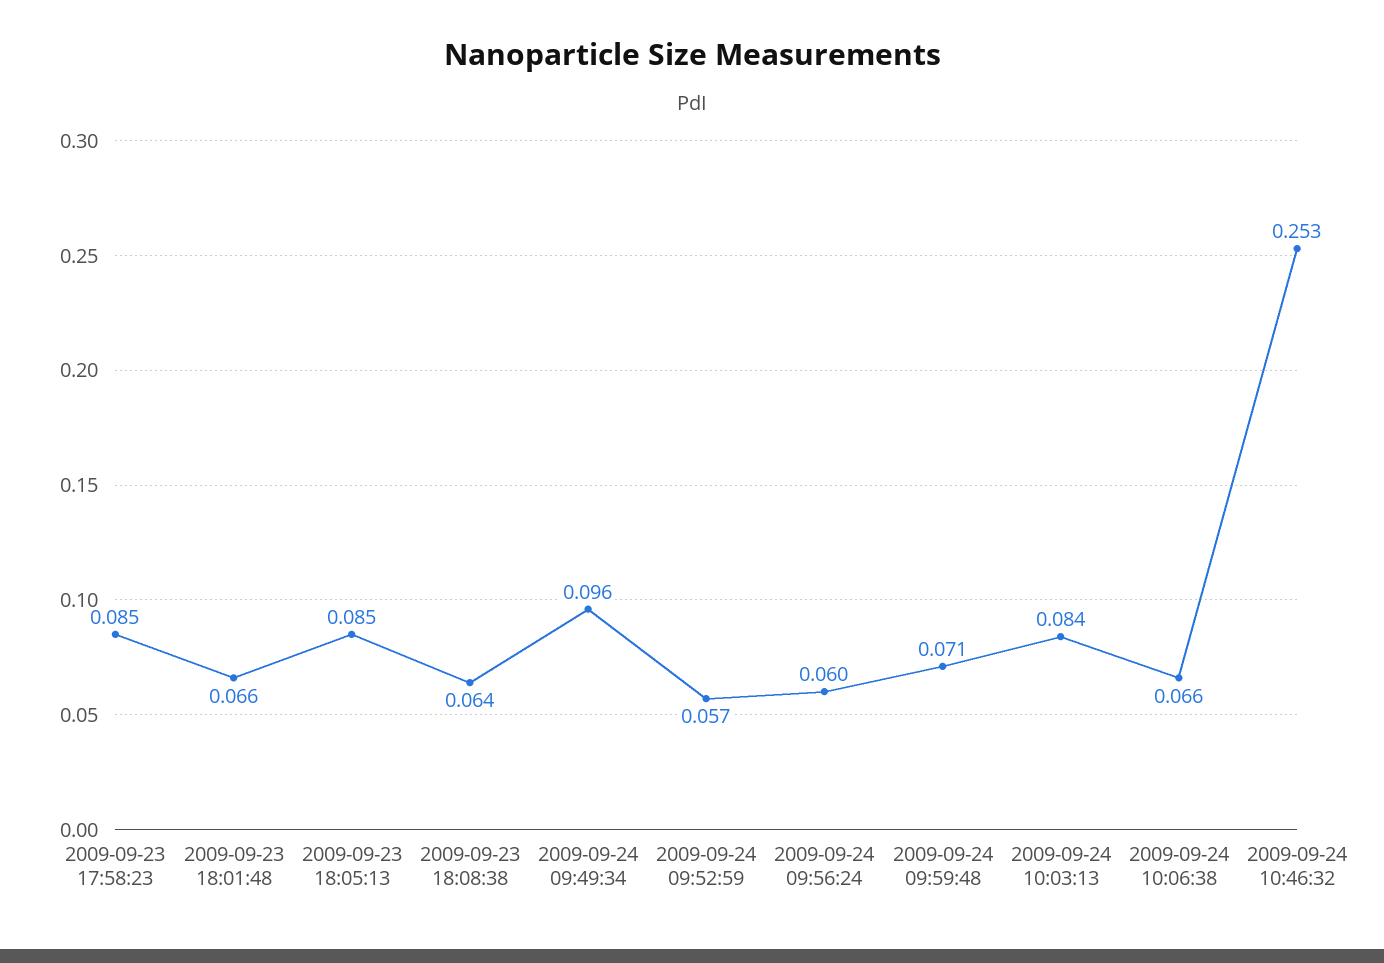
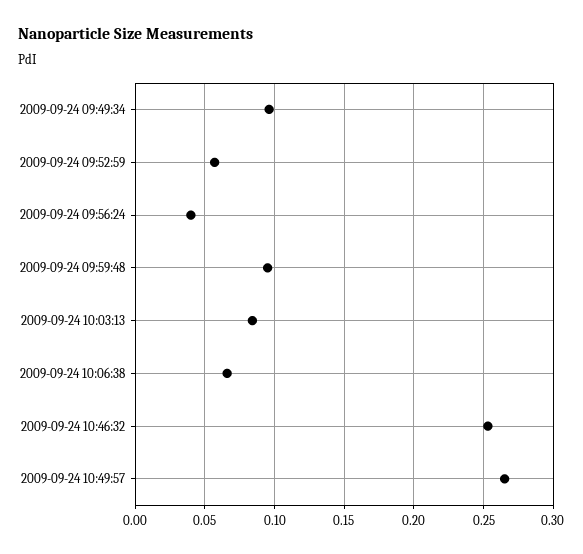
2009-09-23 17:58:23: 0.085 -> none
2009-09-23 18:01:48: 0.066 -> none
2009-09-23 18:05:13: 0.085 -> none
2009-09-23 18:08:38: 0.064 -> none
2009-09-24 09:56:24: 0.06 -> 0.04
2009-09-24 09:59:48: 0.071 -> 0.095
2009-09-24 10:49:57: none -> 0.265

